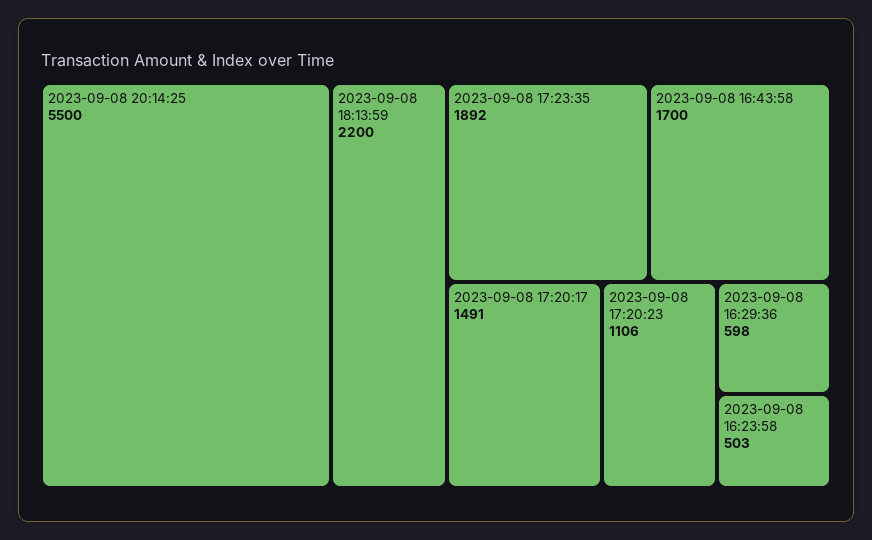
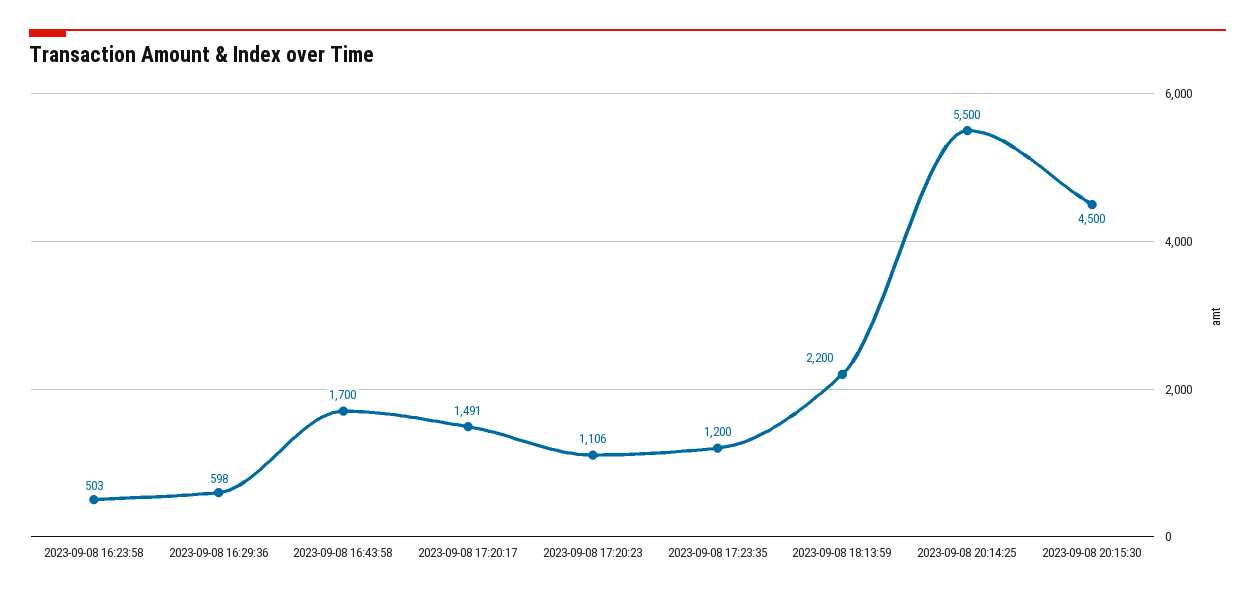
2023-09-08 17:23:35: 1892 -> 1200
2023-09-08 20:15:30: none -> 4500

